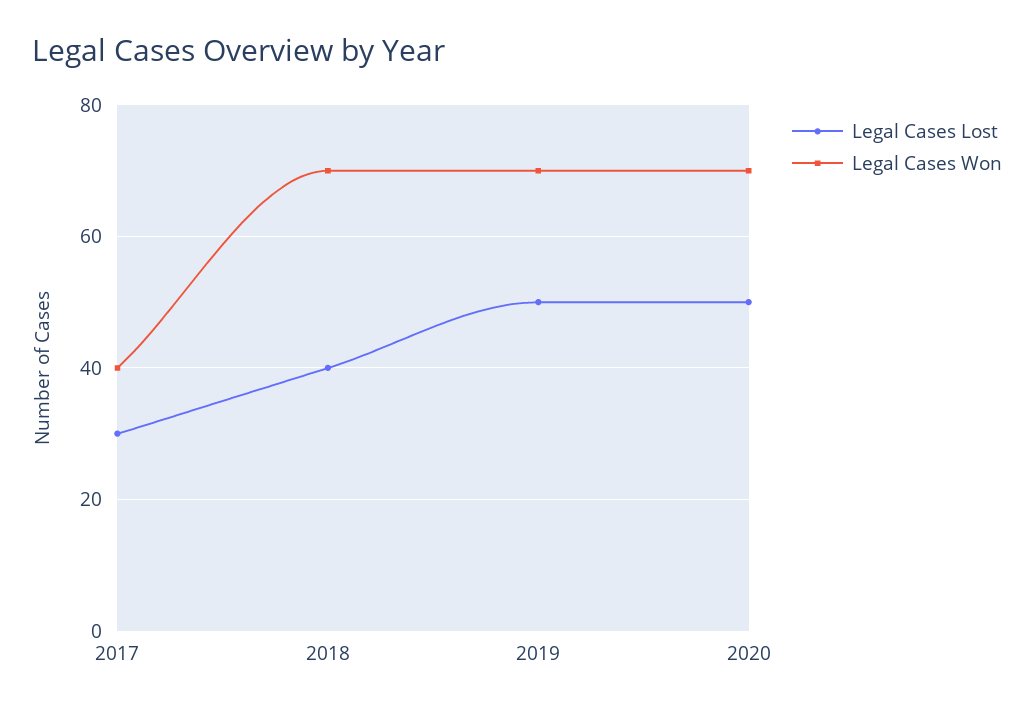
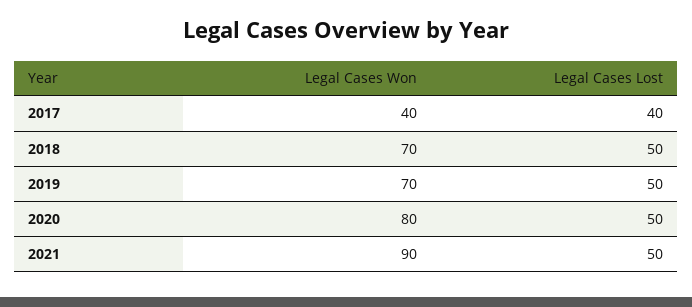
Legal Cases Lost, 2017: 30 -> 40
Legal Cases Lost, 2018: 40 -> 50
Legal Cases Won, 2020: 70 -> 80
Legal Cases Won, 2021: none -> 90
Legal Cases Lost, 2021: none -> 50

